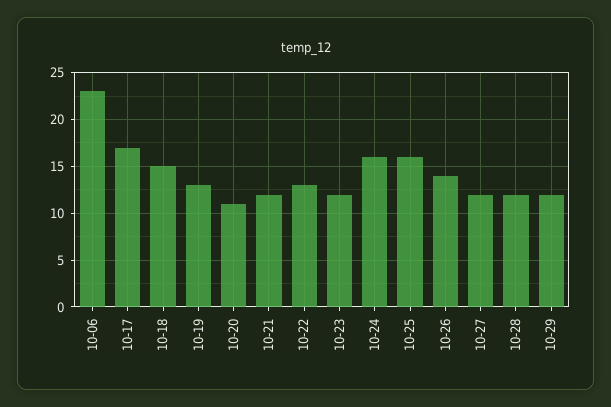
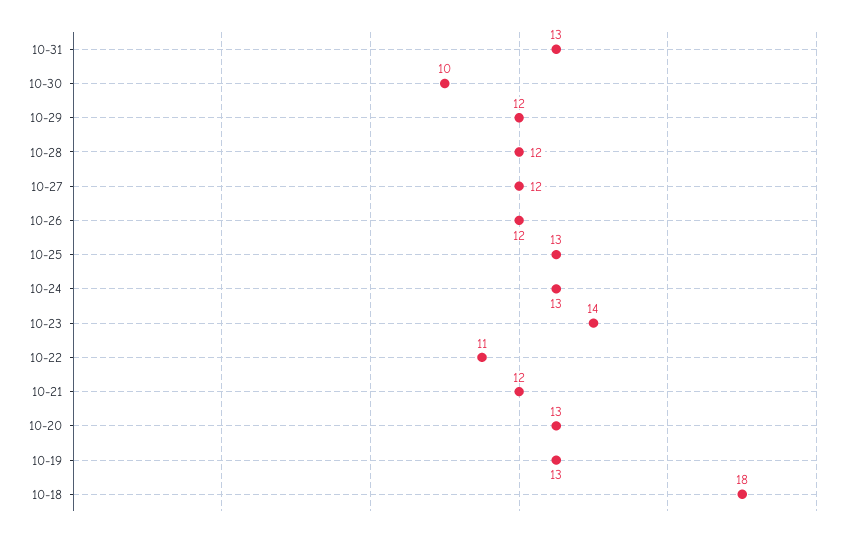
10-06: 23 -> none
10-17: 17 -> none
10-18: 15 -> 18
10-20: 11 -> 13
10-22: 13 -> 11
10-23: 12 -> 14
10-24: 16 -> 13
10-25: 16 -> 13
10-26: 14 -> 12
10-31: none -> 13
10-30: none -> 10

